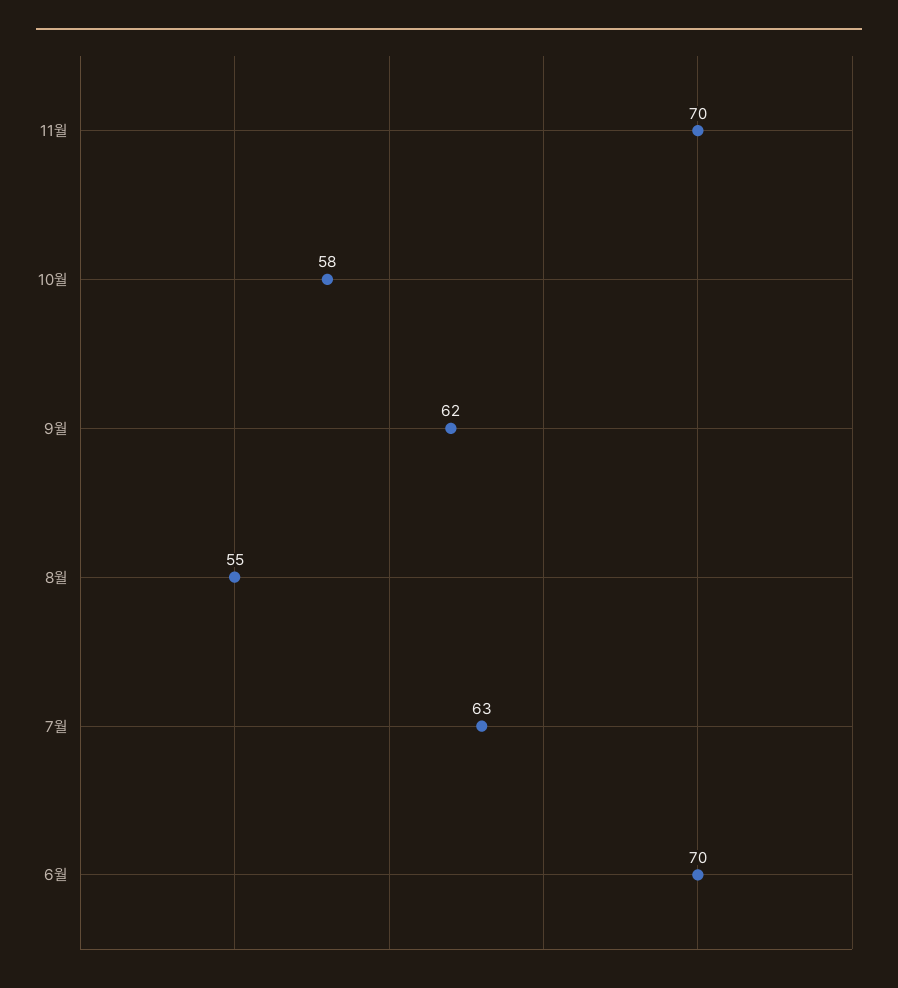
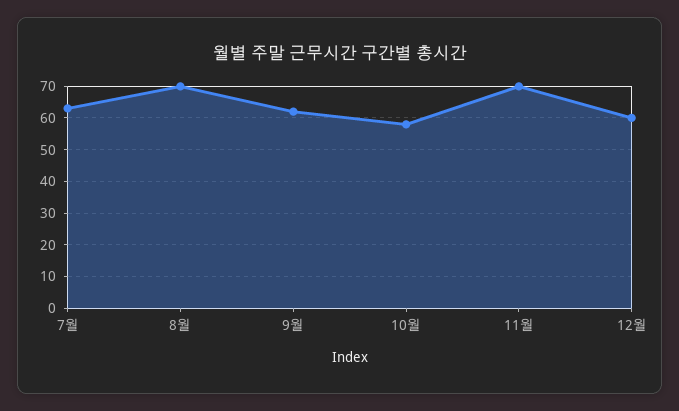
8월: 55 -> 70
6월: 70 -> none
12월: none -> 60

